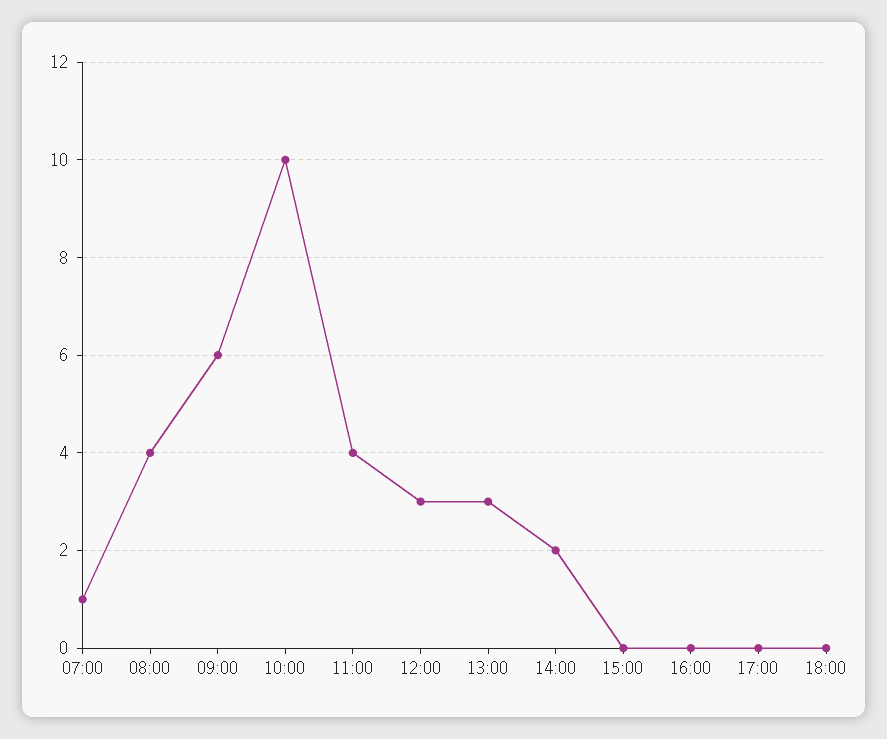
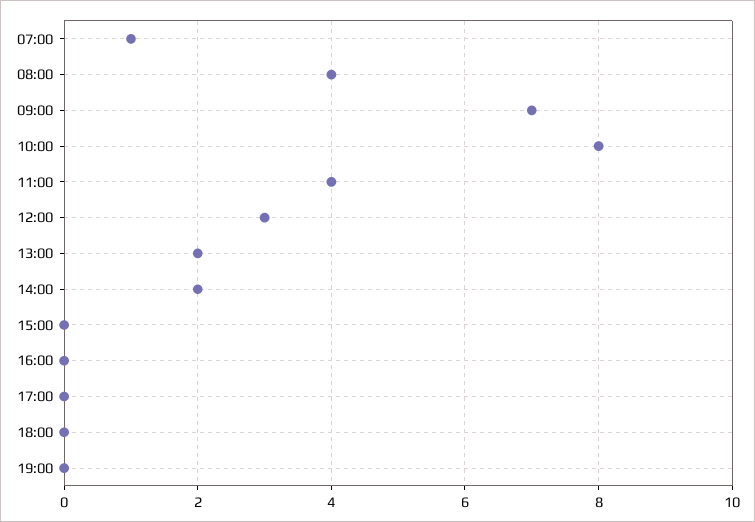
09:00: 6 -> 7
10:00: 10 -> 8
13:00: 3 -> 2
19:00: none -> 0

